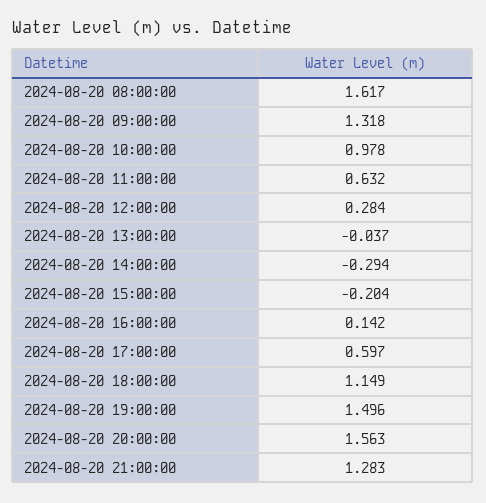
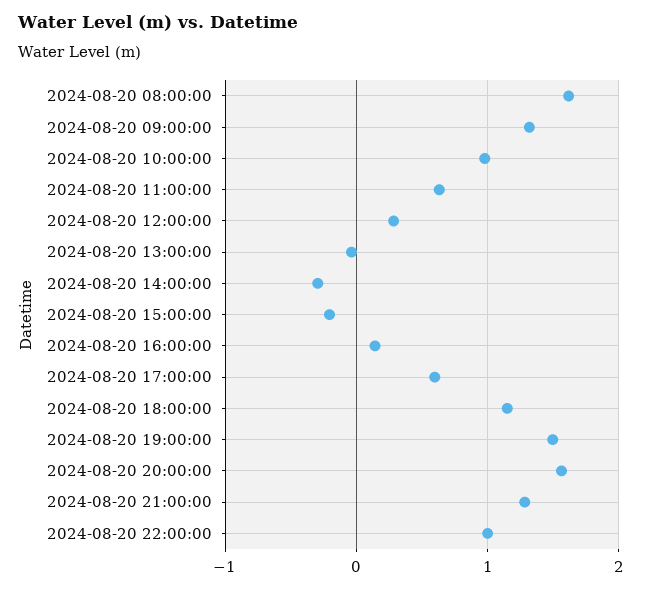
2024-08-20 22:00:00: none -> 1

